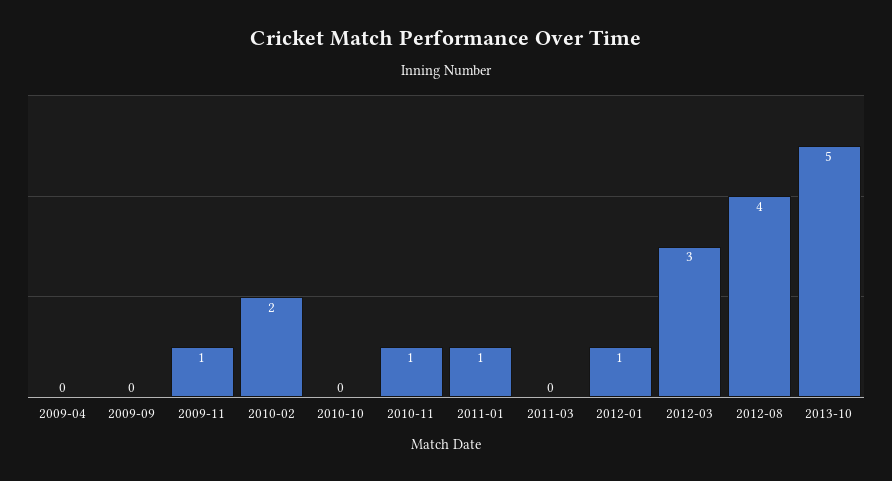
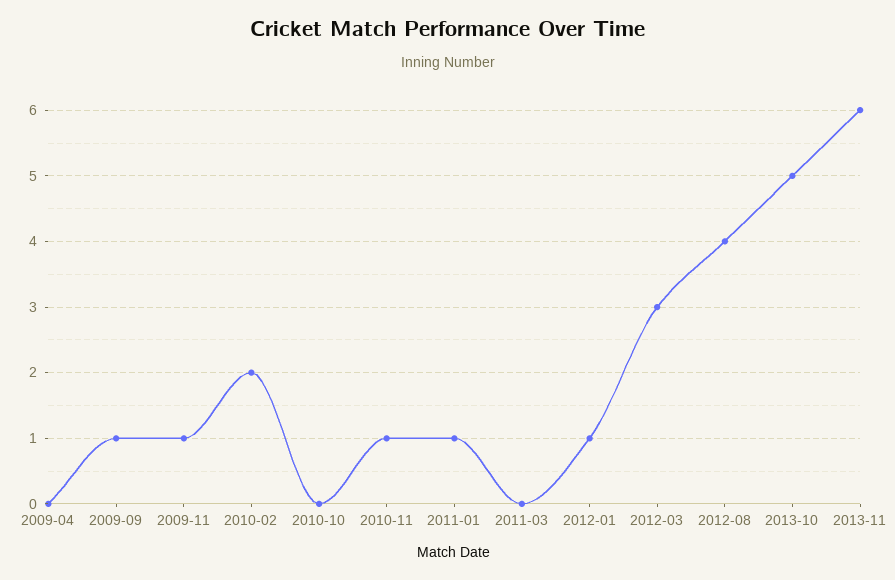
2009-09: 0 -> 1
2013-11: none -> 6

